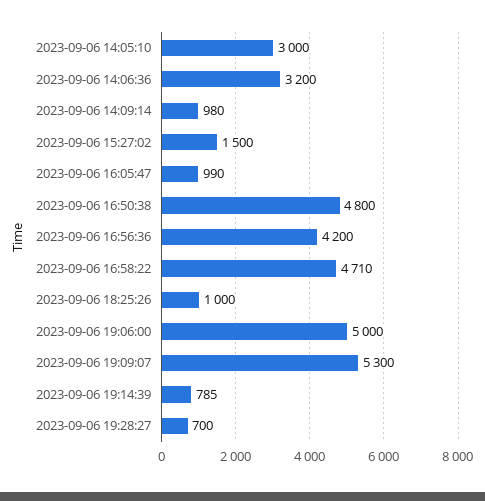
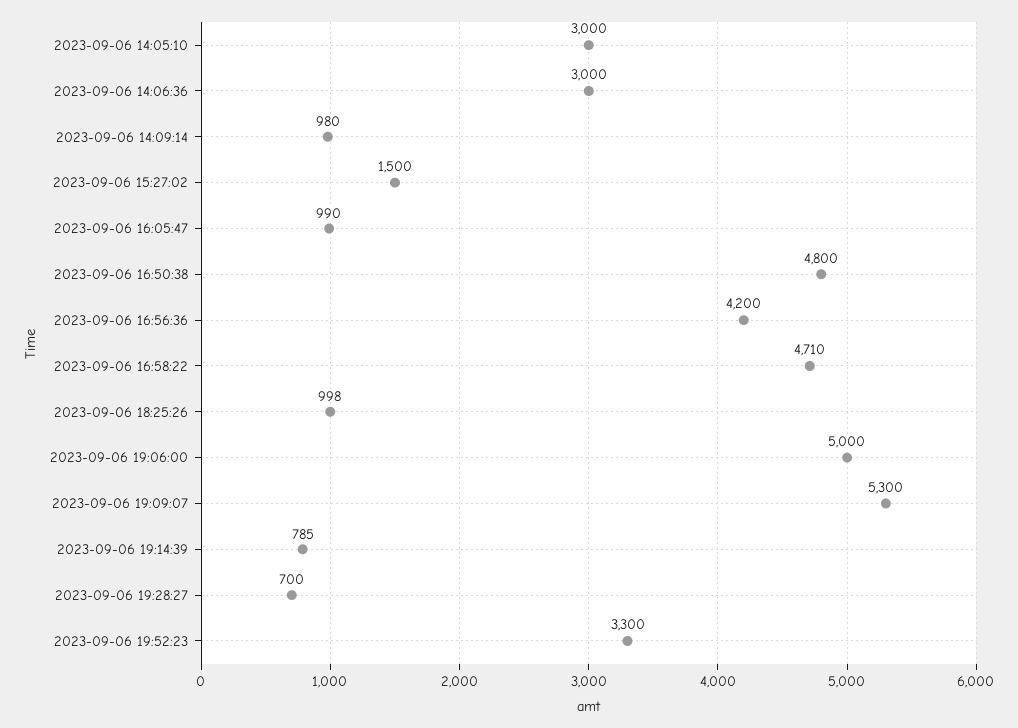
2023-09-06 14:06:36: 3200 -> 3000
2023-09-06 18:25:26: 1000 -> 998
2023-09-06 19:52:23: none -> 3300

